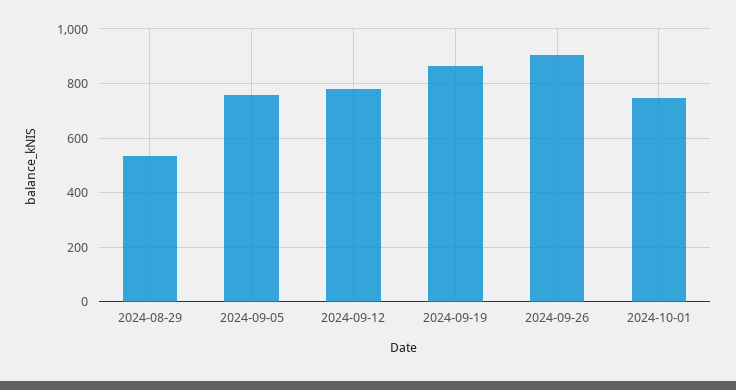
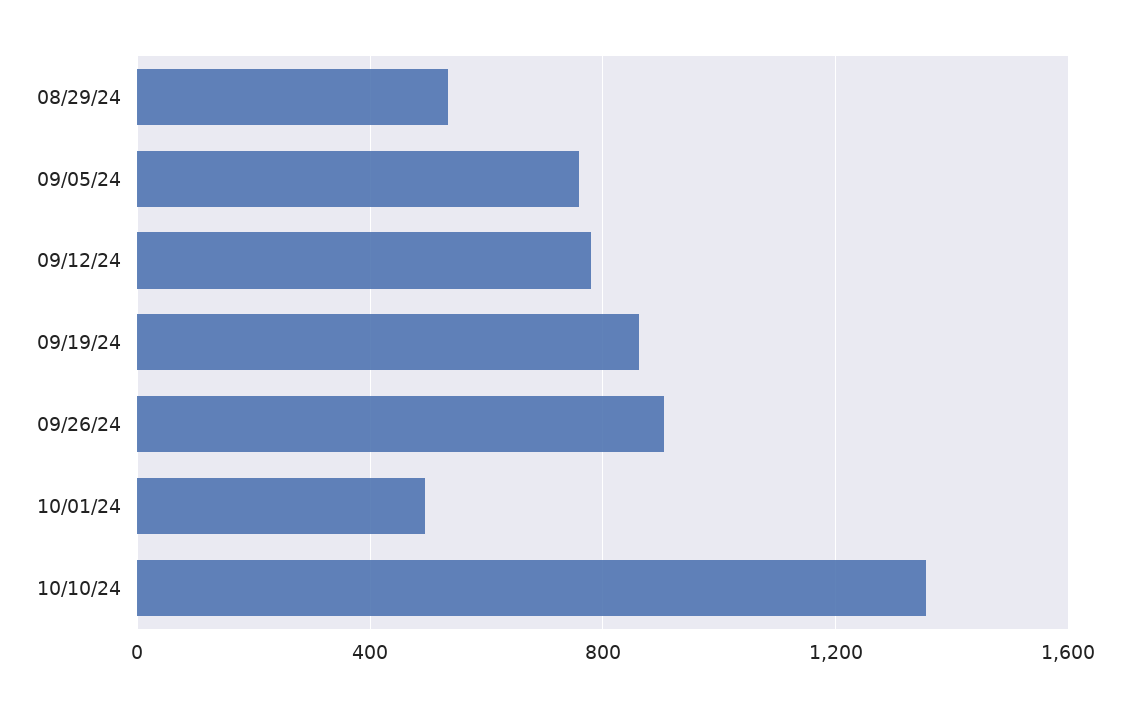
2024-10-01: 750 -> 500
10/10/24: none -> 1350

